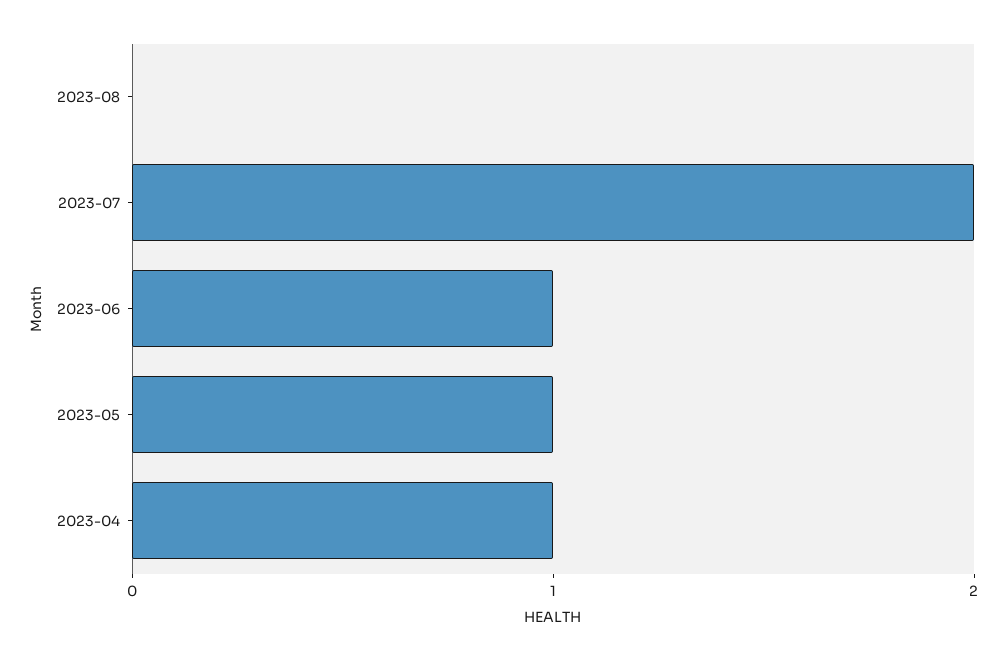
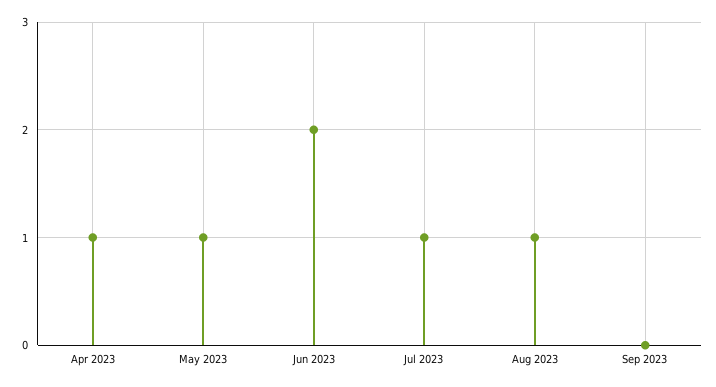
2023-08: 0 -> 1
2023-07: 2 -> 1
2023-06: 1 -> 2
Sep 2023: none -> 0

